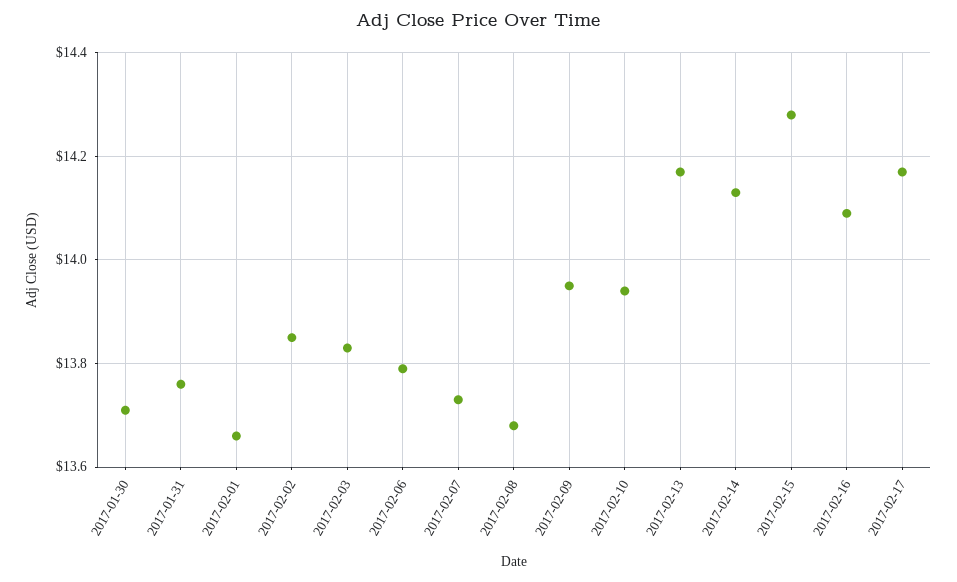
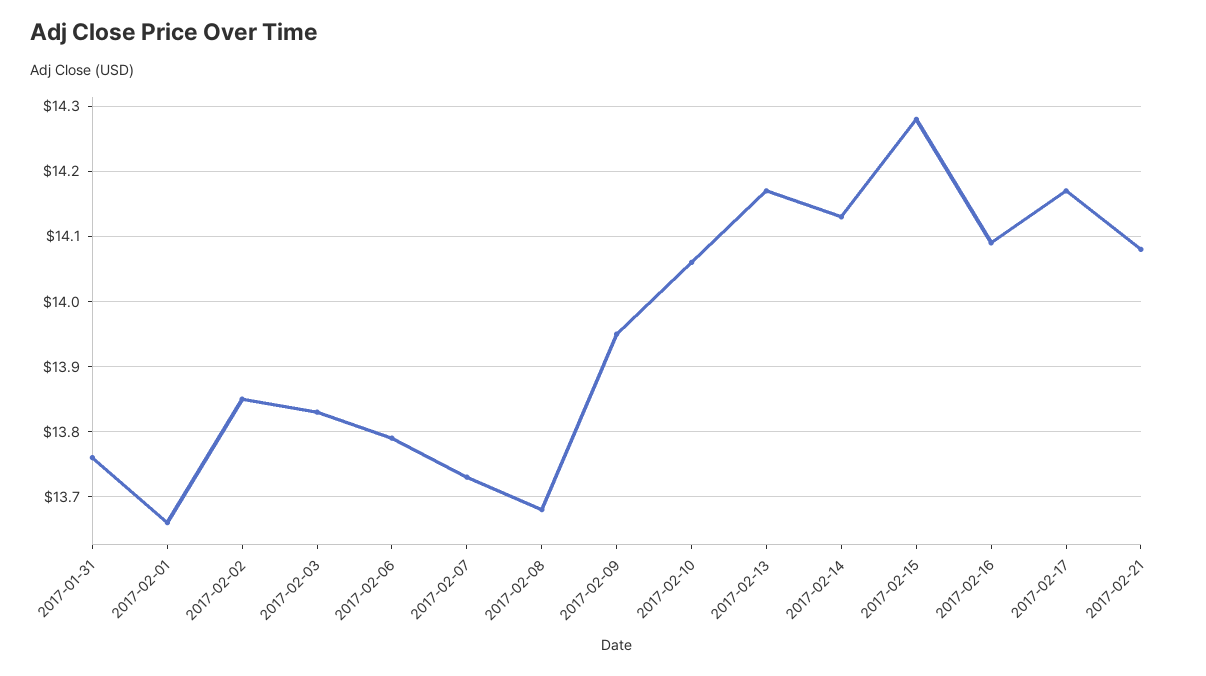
2017-01-30: 13.7 -> none
2017-02-10: 13.95 -> 14.06
2017-02-21: none -> 14.08

